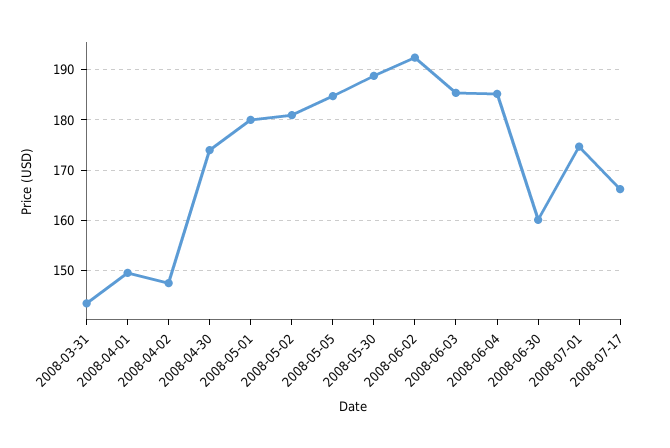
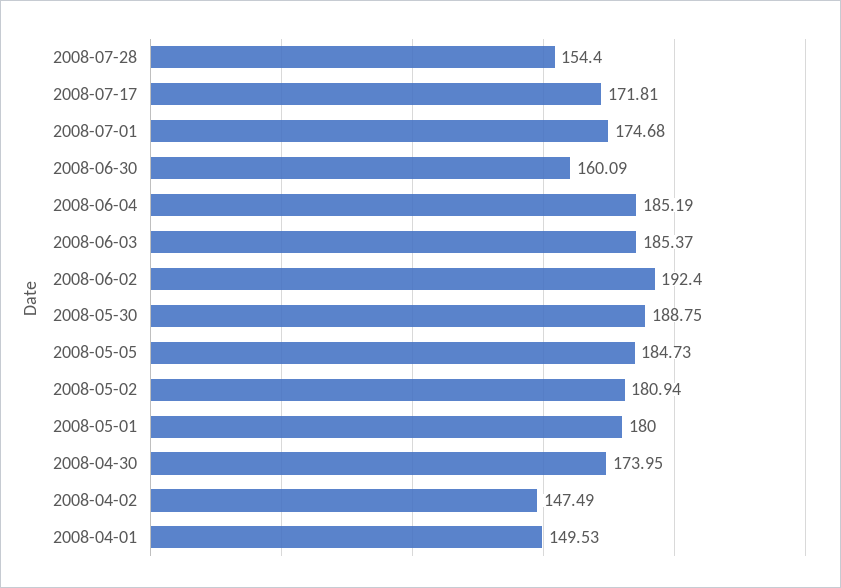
2008-03-31: 144 -> none
2008-07-17: 166 -> 171.81
2008-07-28: none -> 154.4

